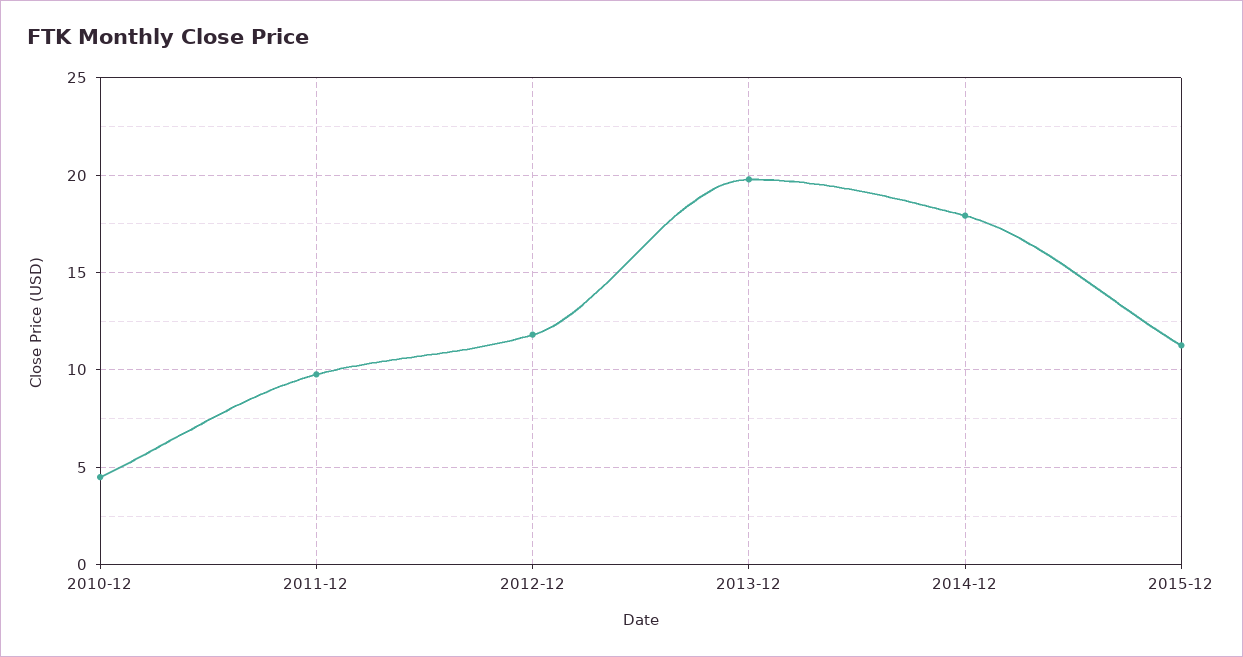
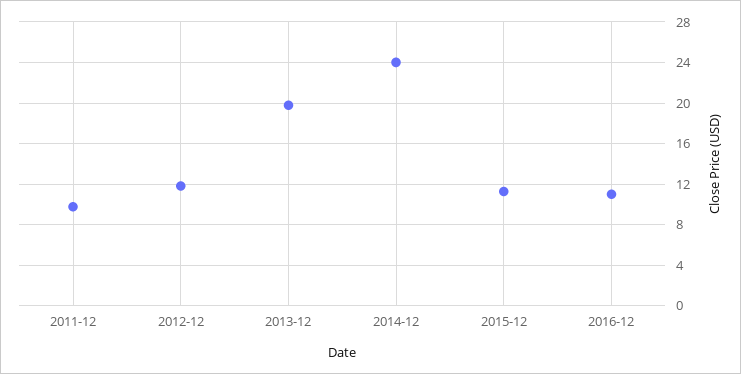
2010-12: 4.5 -> none
2014-12: 18 -> 24
2016-12: none -> 11

